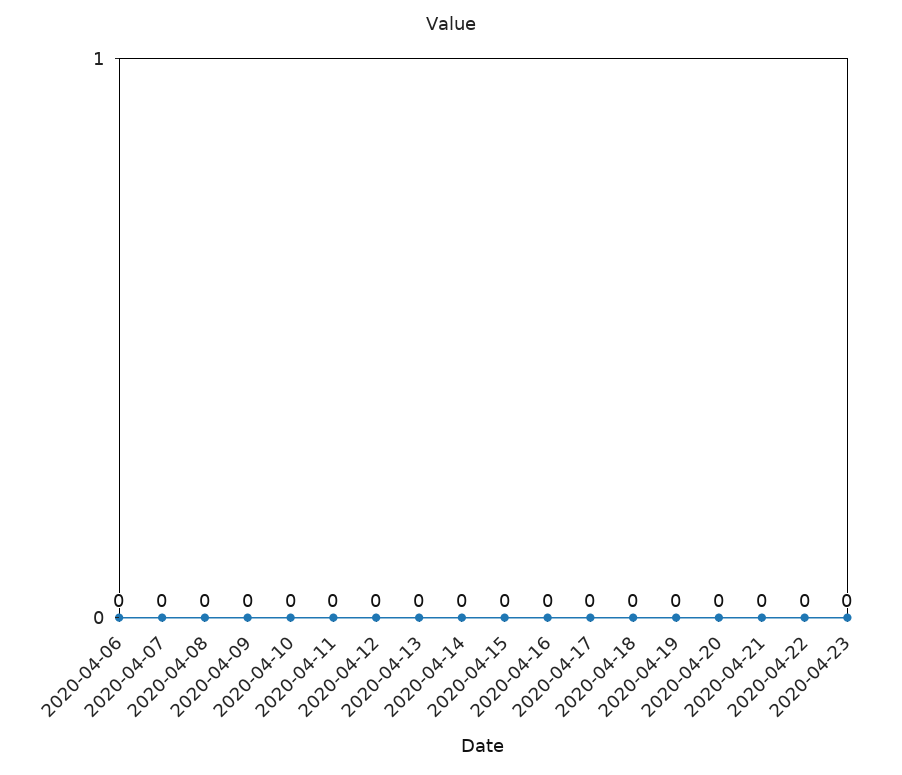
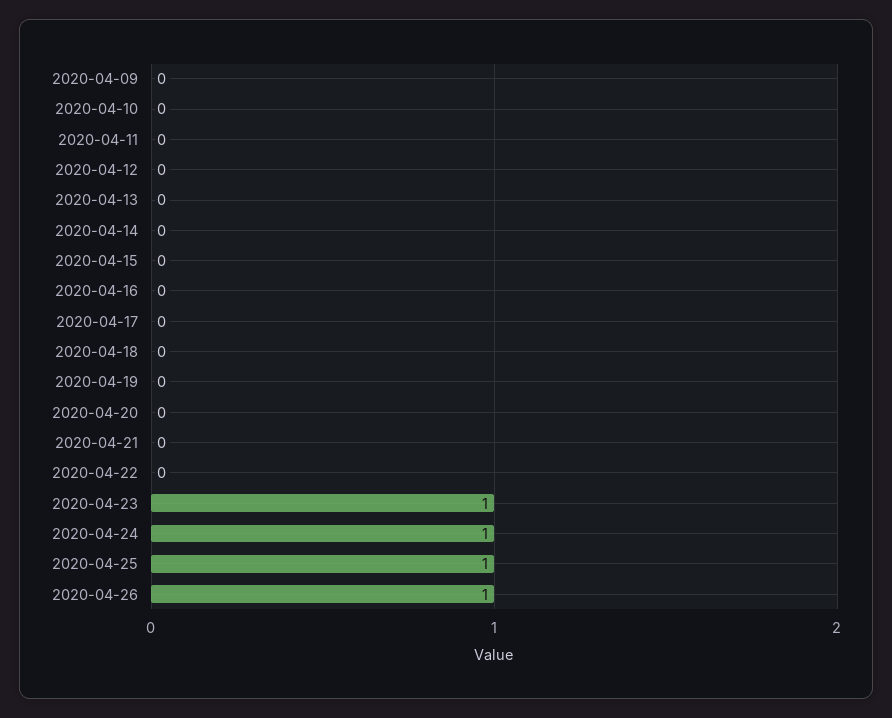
2020-04-06: 0 -> none
2020-04-07: 0 -> none
2020-04-08: 0 -> none
2020-04-23: 0 -> 1
2020-04-24: none -> 1
2020-04-25: none -> 1
2020-04-26: none -> 1

